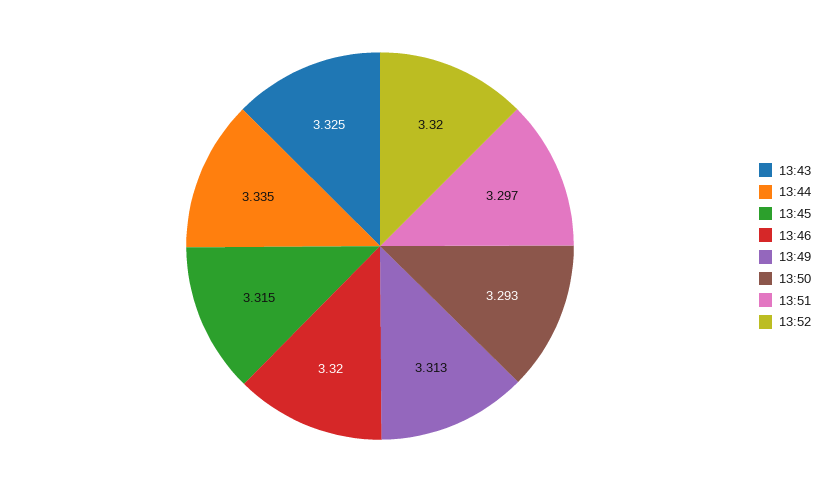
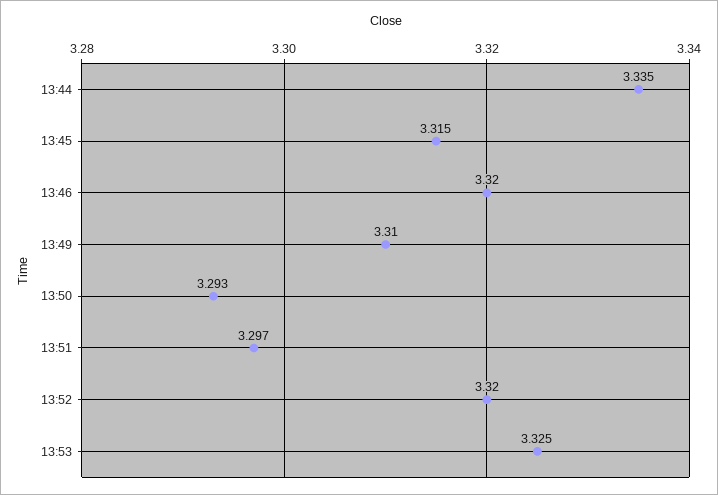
13:43: 3.325 -> none
13:49: 3.313 -> 3.31
13:53: none -> 3.325

